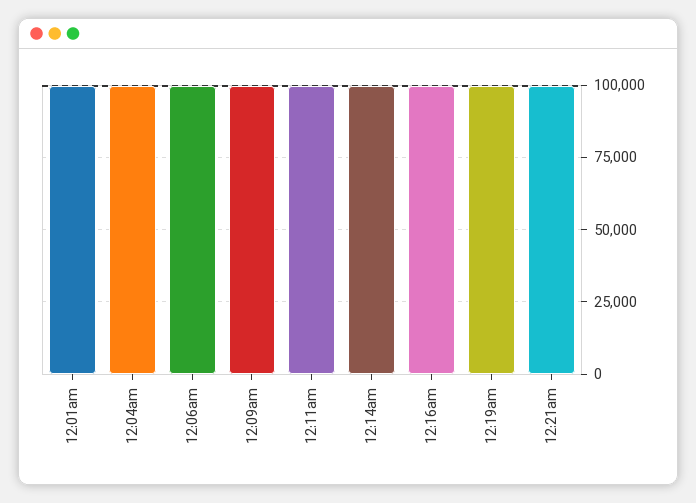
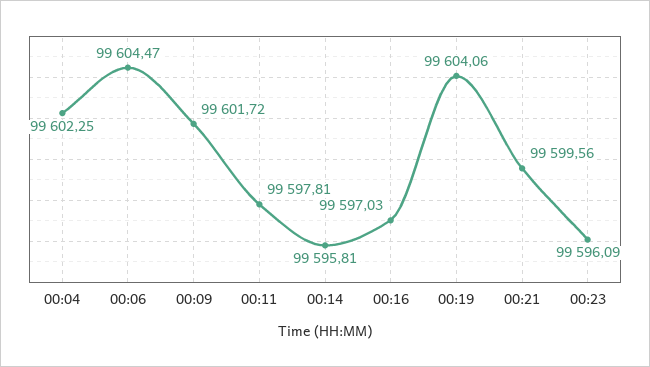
12:01am: 100000 -> none
00:23: none -> 99596.09

